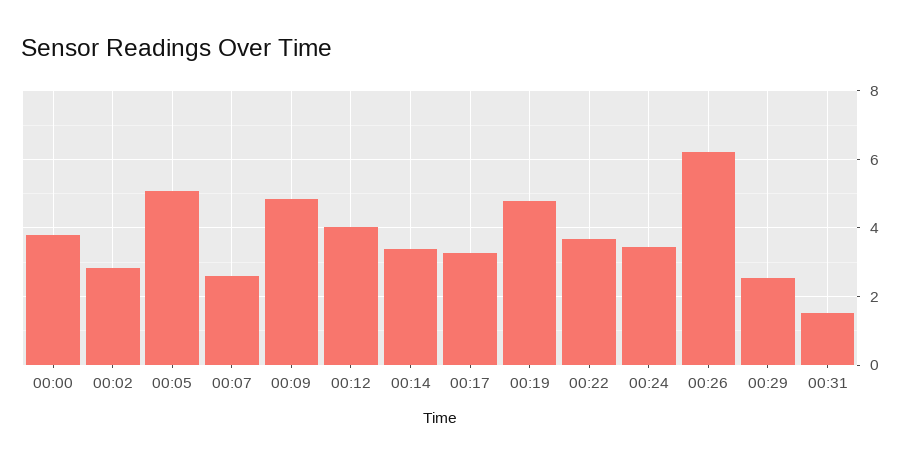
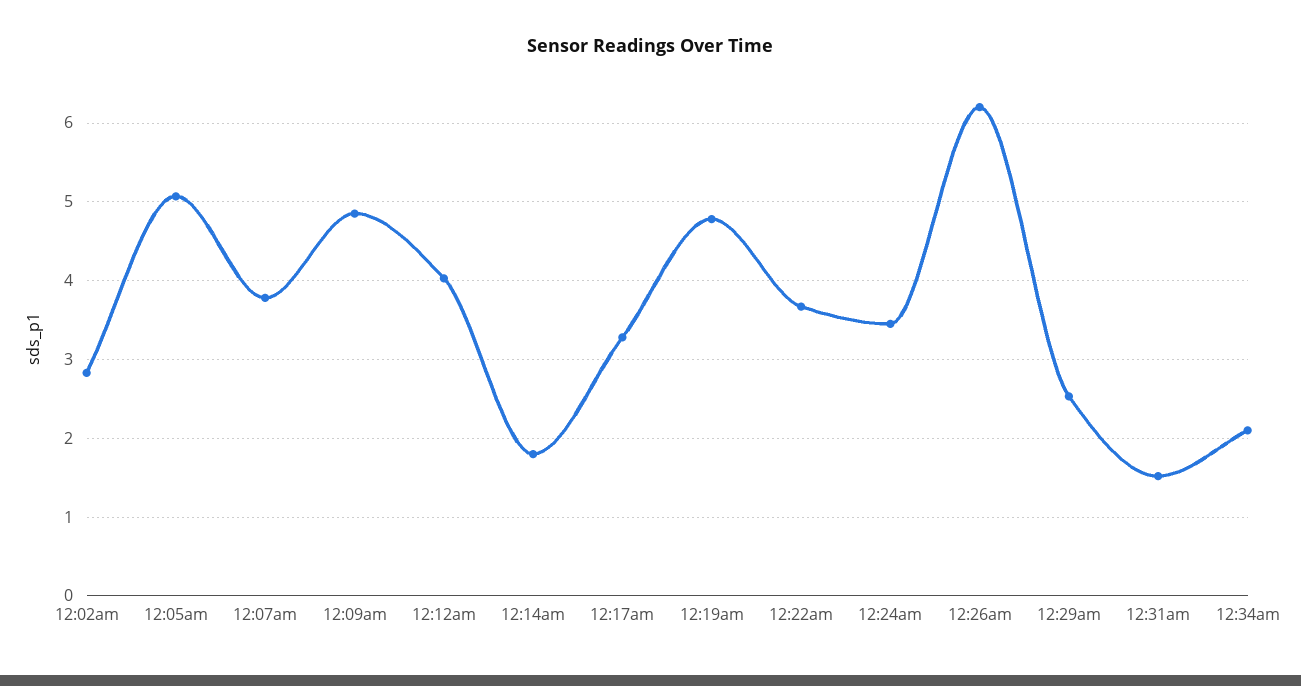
00:00: 3.8 -> none
00:07: 2.6 -> 3.8
00:14: 3.4 -> 1.8
12:34am: none -> 2.1

